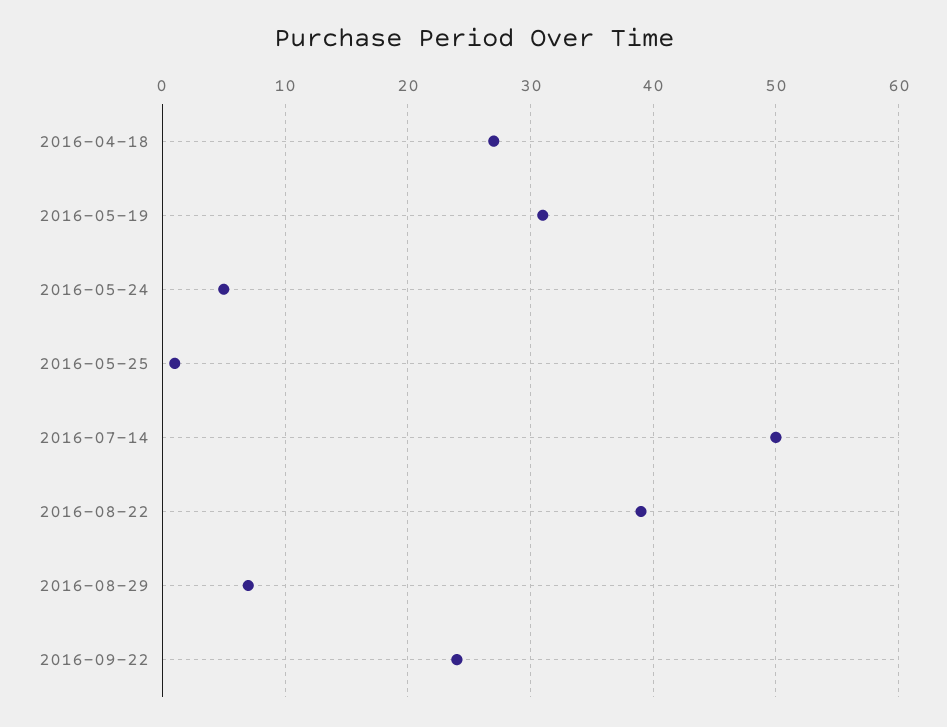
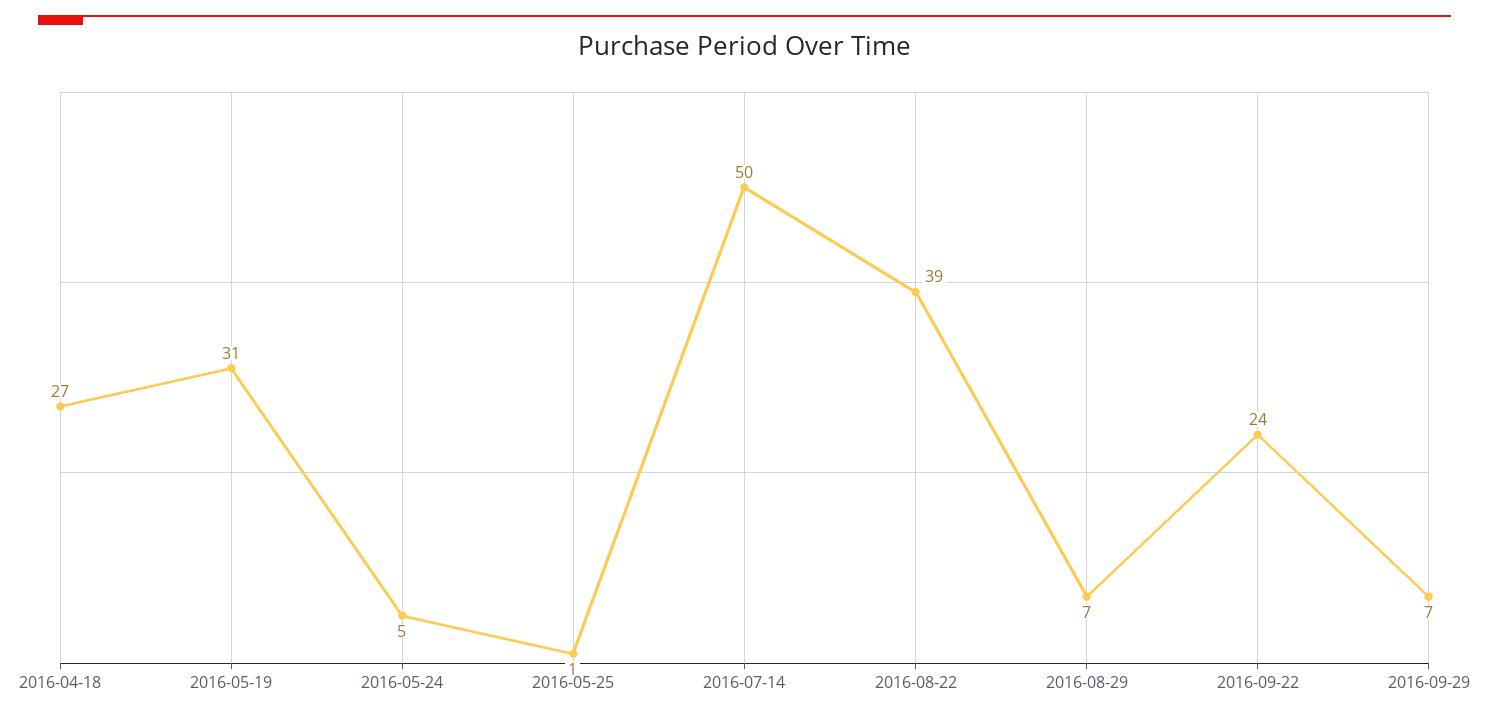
2016-09-29: none -> 7

